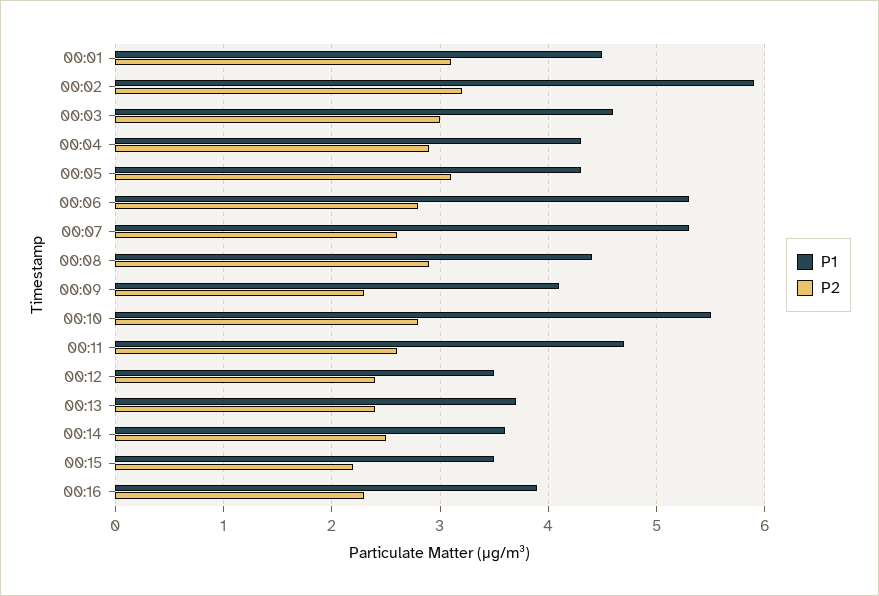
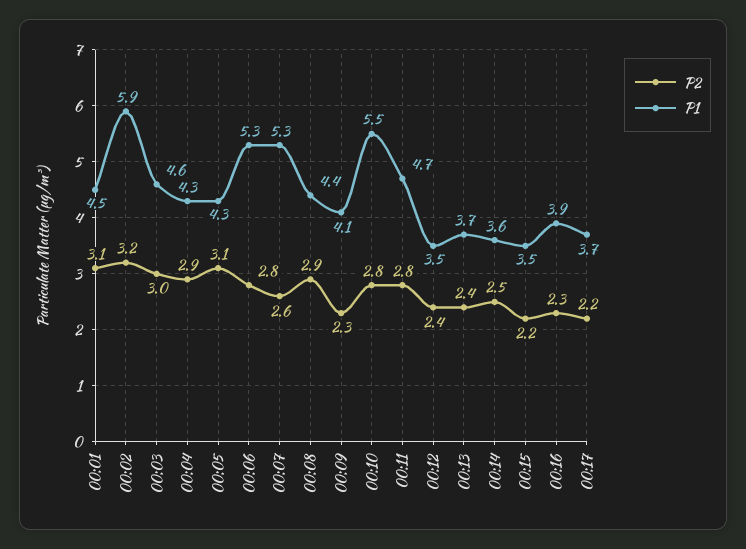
P2, 00:11: 2.6 -> 2.8
P2, 00:17: none -> 2.2
P1, 00:17: none -> 3.7

